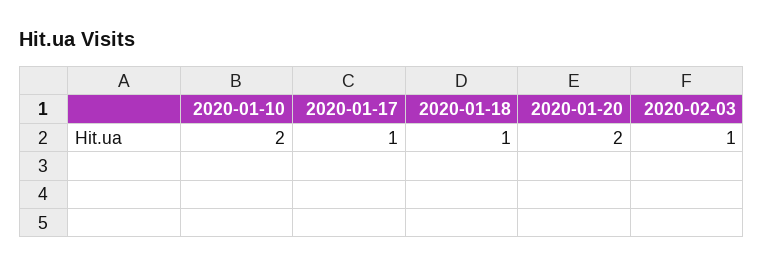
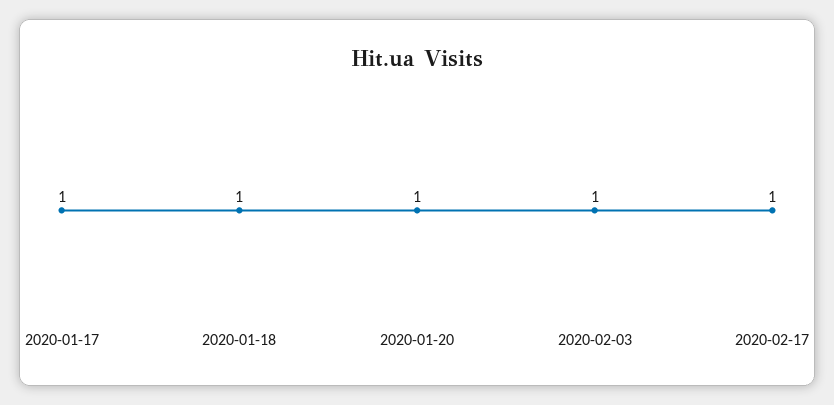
2020-01-10: 2 -> none
2020-01-20: 2 -> 1
2020-02-17: none -> 1

